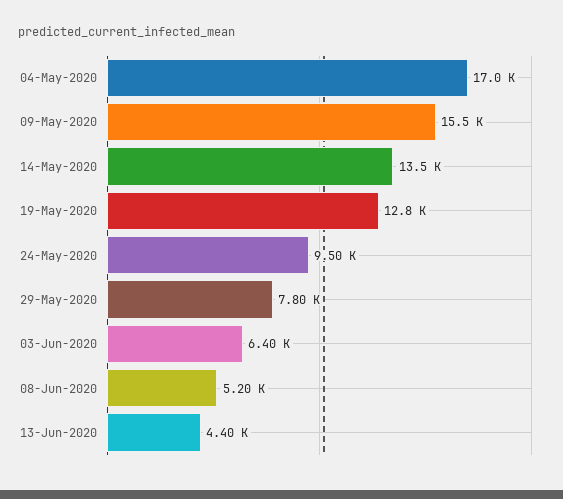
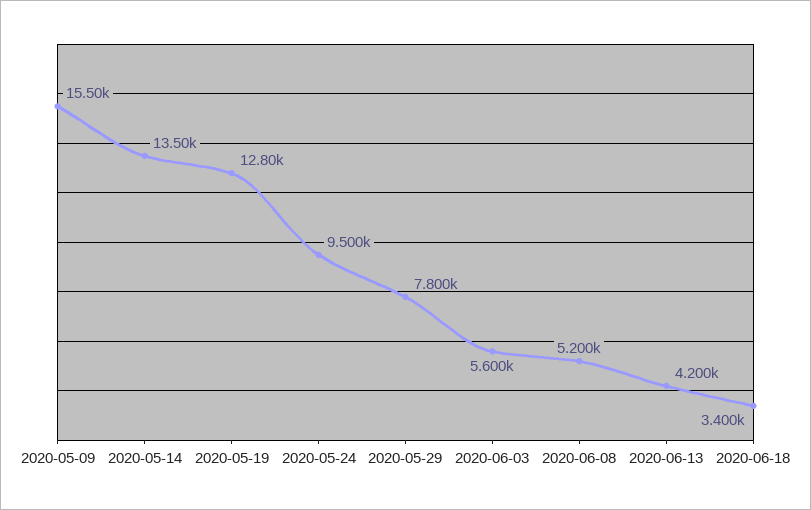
04-May-2020: 17000 -> none
03-Jun-2020: 6400 -> 5600
13-Jun-2020: 4400 -> 4200
2020-06-18: none -> 3400

